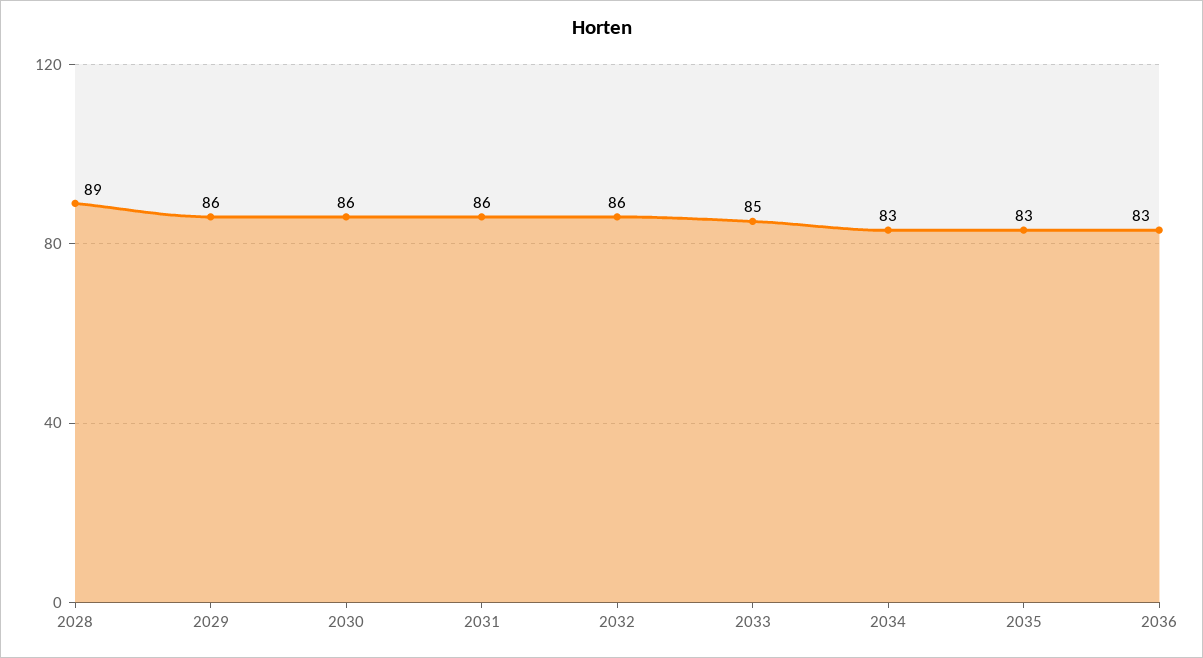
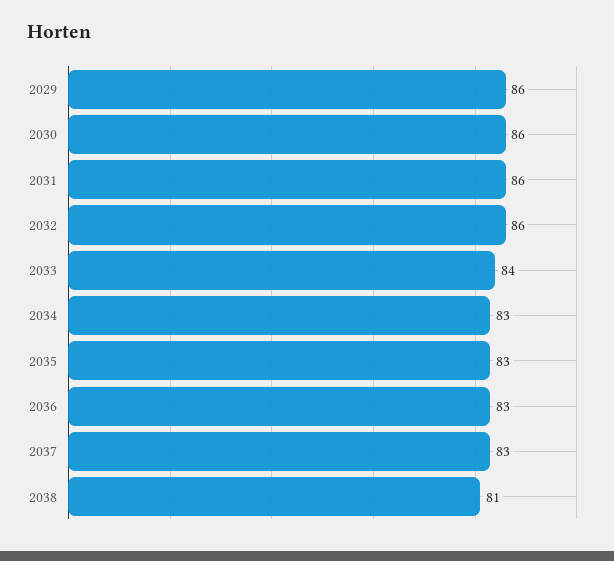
2028: 89 -> none
2033: 85 -> 84
2037: none -> 83
2038: none -> 81

